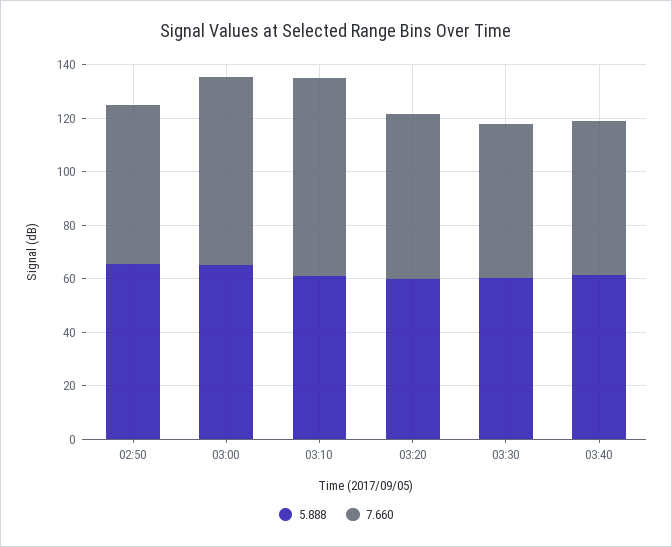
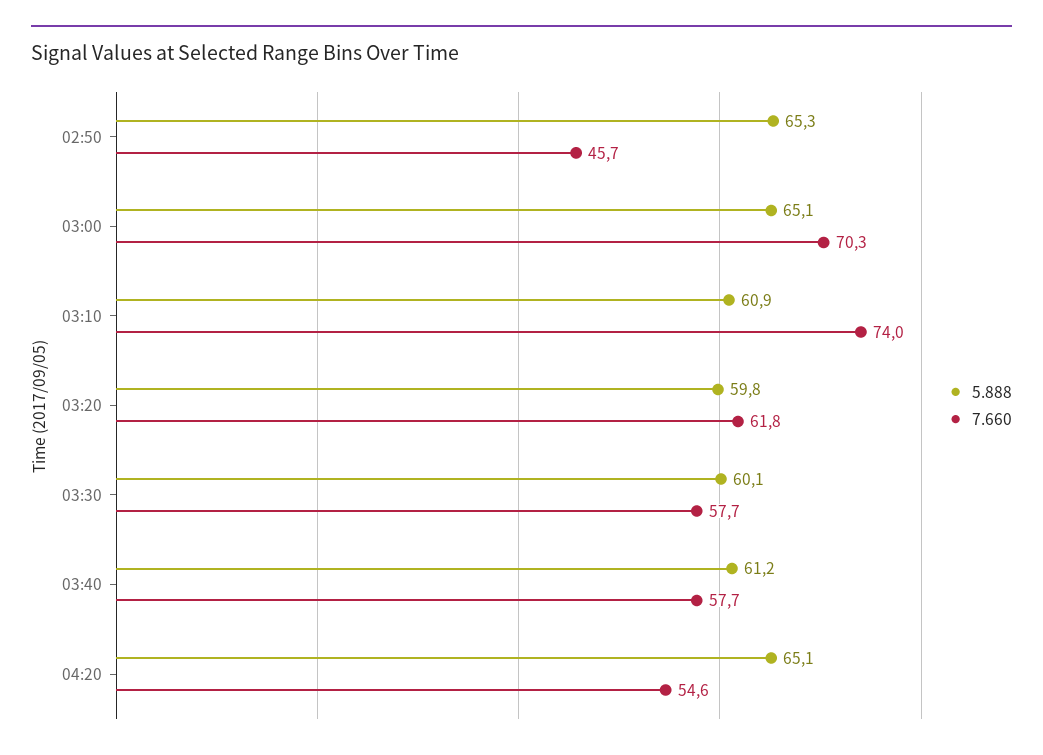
7.660, 02:50: 60 -> 45.7
5.888, 04:20: none -> 65.1
7.660, 04:20: none -> 54.6

